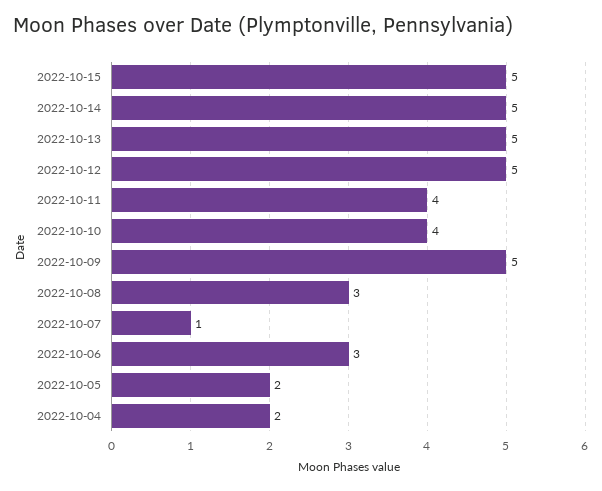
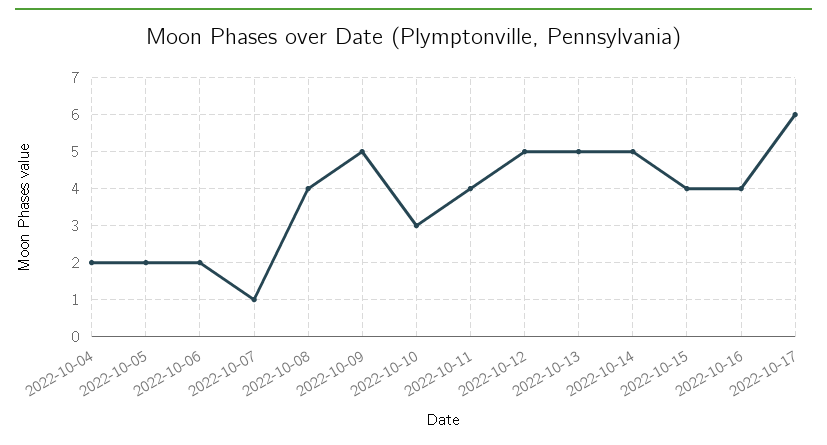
2022-10-15: 5 -> 4
2022-10-10: 4 -> 3
2022-10-08: 3 -> 4
2022-10-06: 3 -> 2
2022-10-16: none -> 4
2022-10-17: none -> 6

